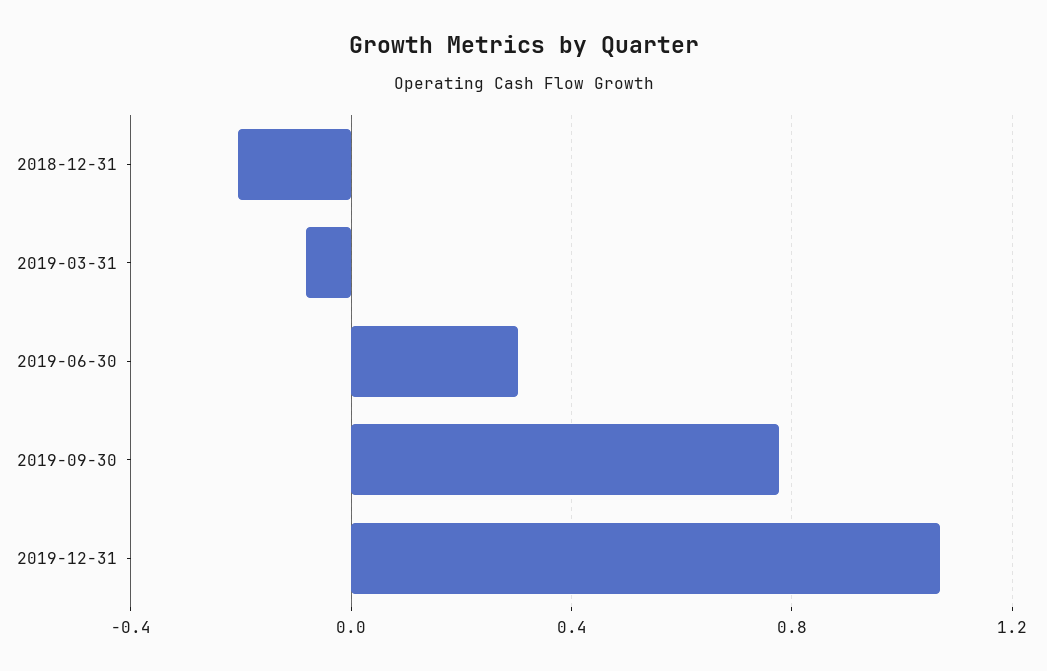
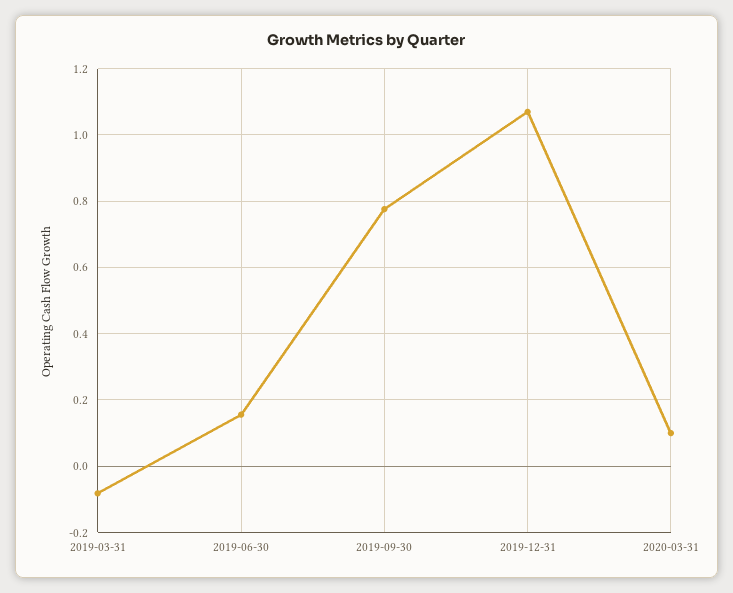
2018-12-31: -0.2 -> none
2019-06-30: 0.3 -> 0.16
2020-03-31: none -> 0.1

